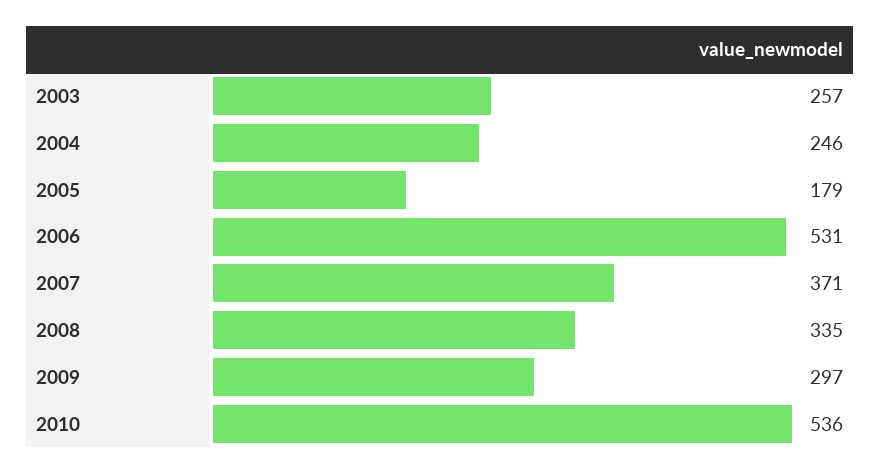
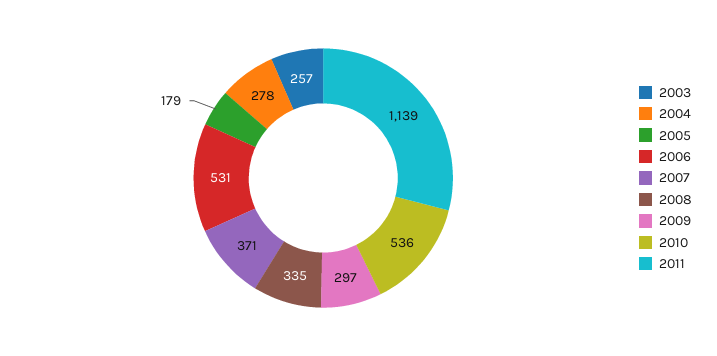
2004: 246 -> 278
2011: none -> 1139

